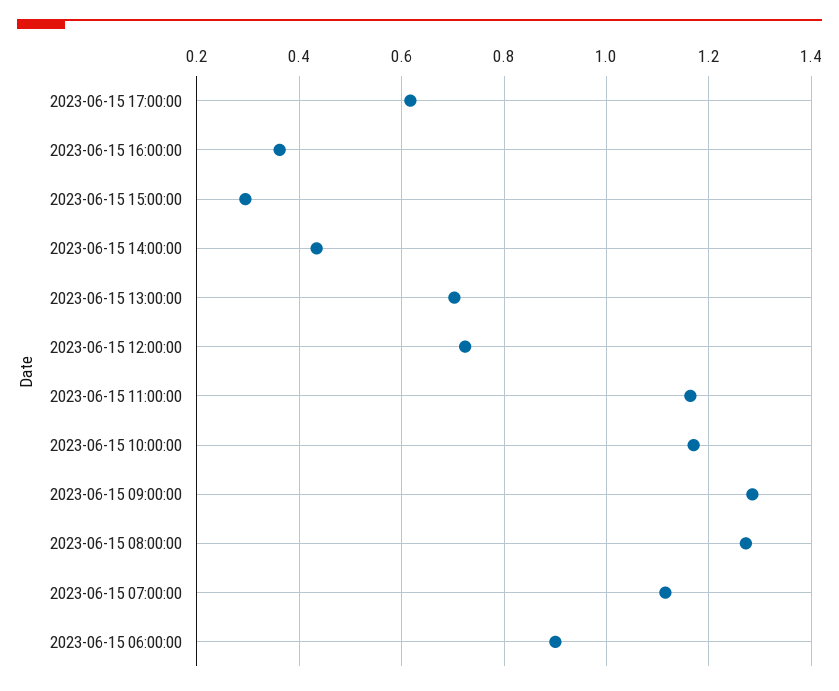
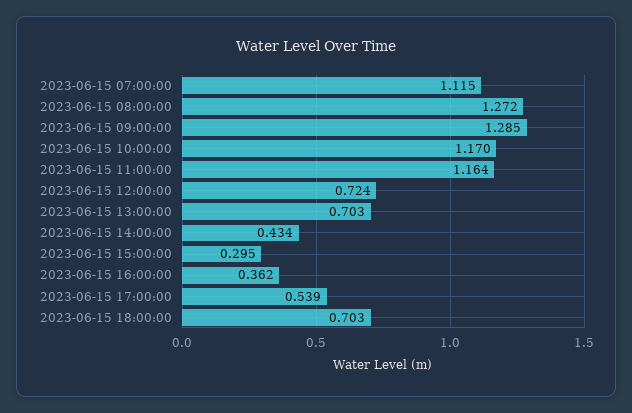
2023-06-15 17:00:00: 0.62 -> 0.539
2023-06-15 06:00:00: 0.9 -> none
2023-06-15 18:00:00: none -> 0.703

